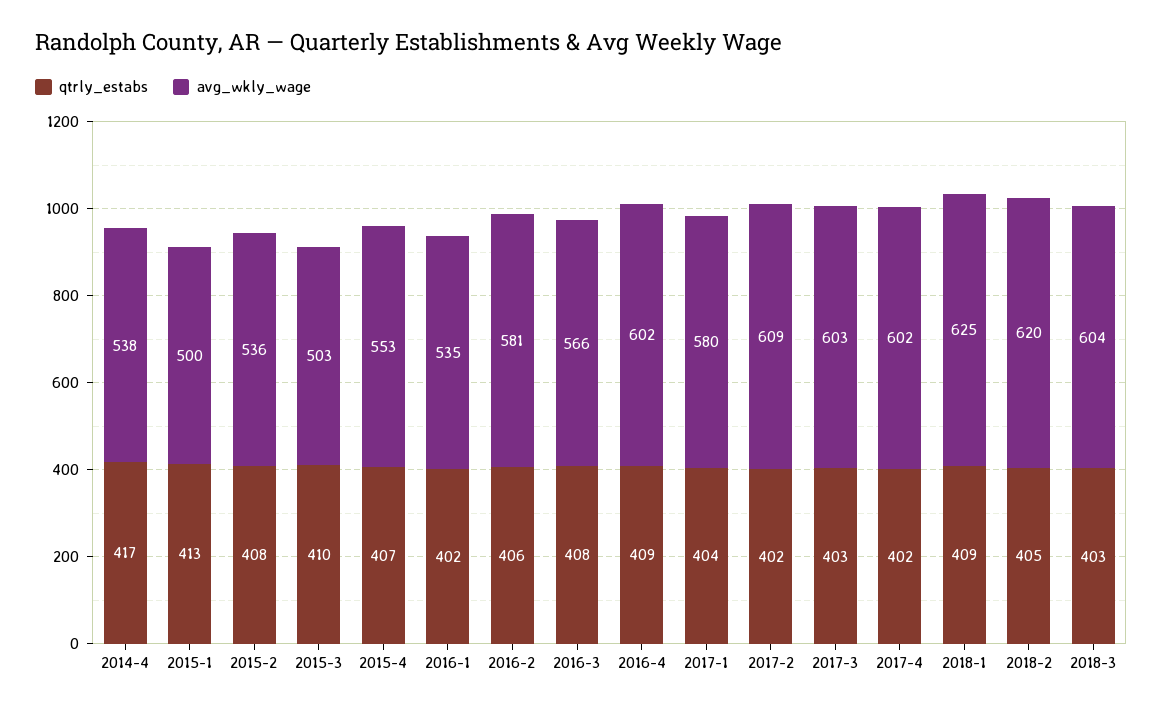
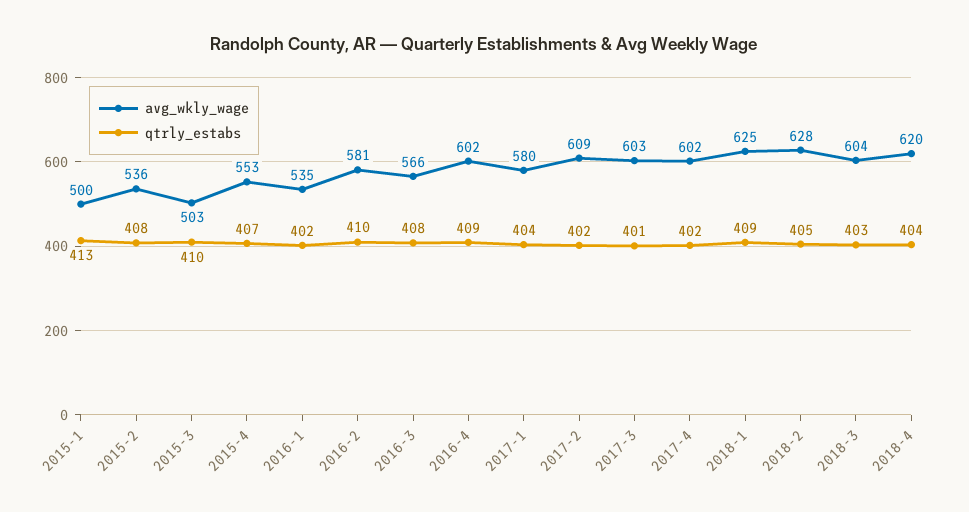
qtrly_estabs, 2014-4: 417 -> none
avg_wkly_wage, 2014-4: 538 -> none
qtrly_estabs, 2016-2: 406 -> 410
qtrly_estabs, 2017-3: 403 -> 401
avg_wkly_wage, 2018-2: 620 -> 628
avg_wkly_wage, 2018-4: none -> 620
qtrly_estabs, 2018-4: none -> 404

